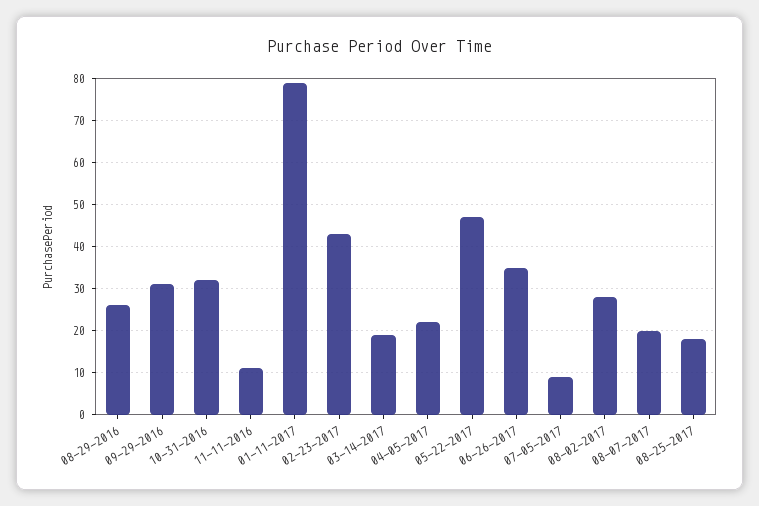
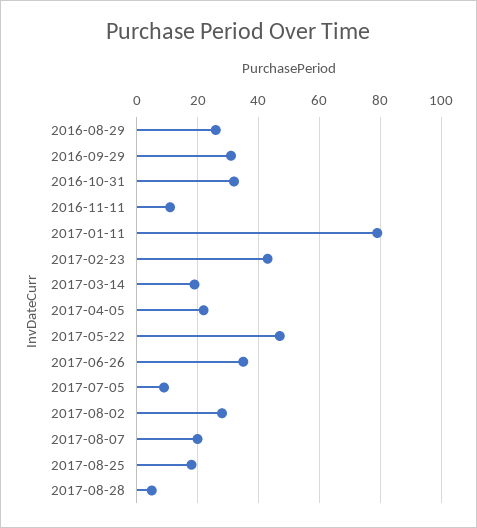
2017-08-28: none -> 5

